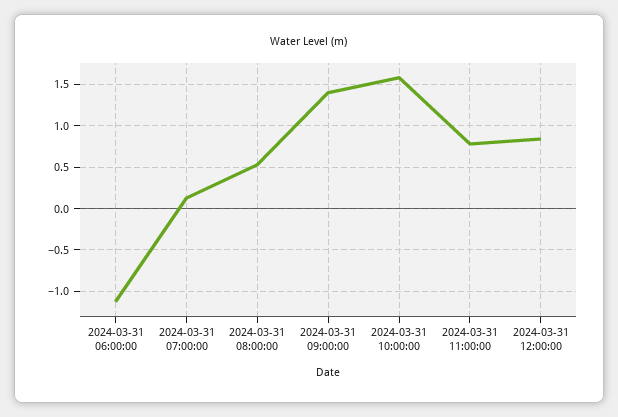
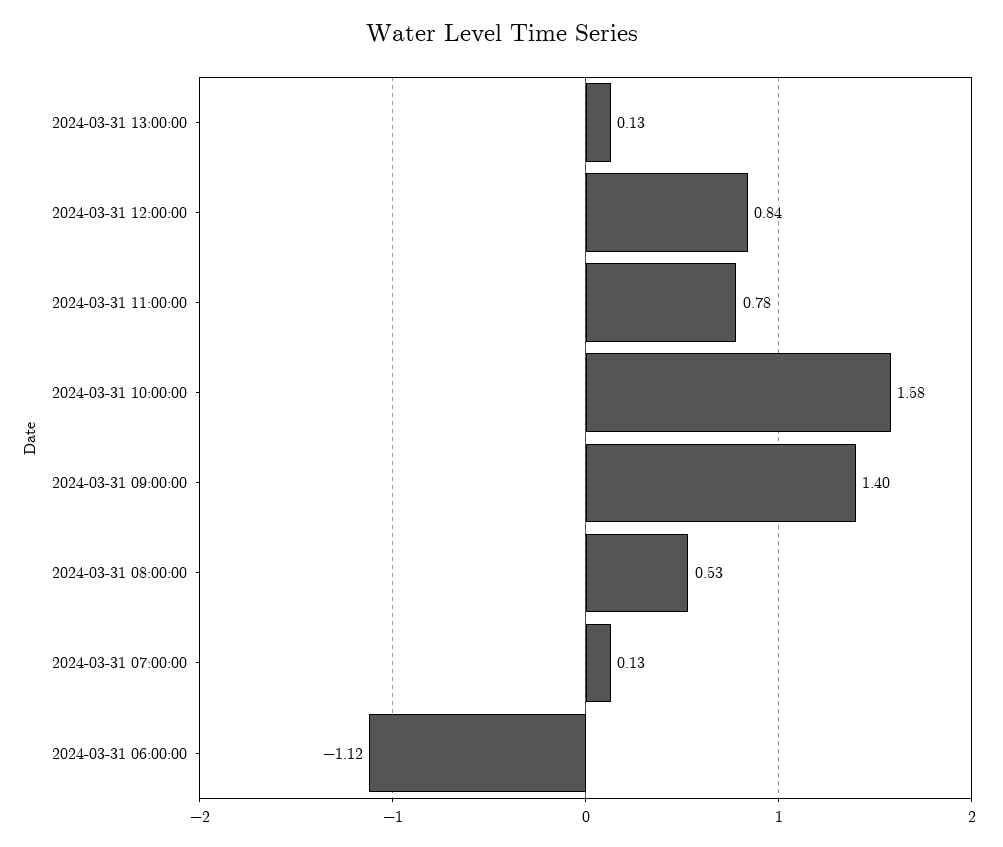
2024-03-31 13:00:00: none -> 0.13

